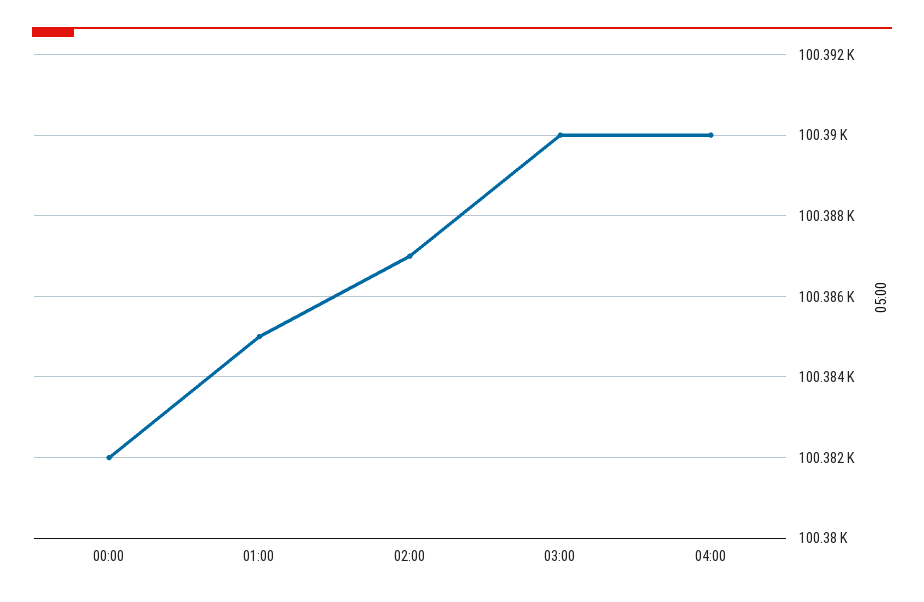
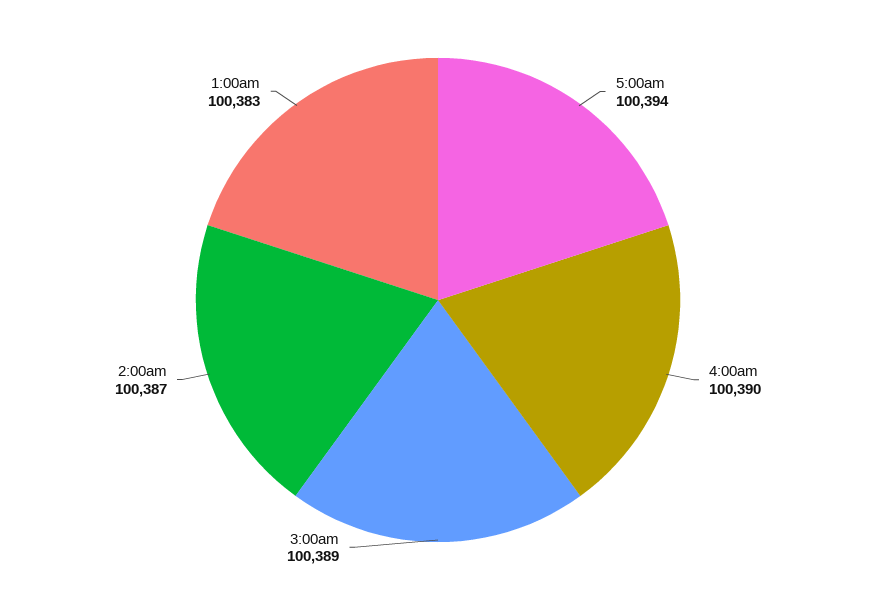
00:00: 100382 -> none
01:00: 100385 -> 100383
03:00: 100390 -> 100389
5:00am: none -> 100394

